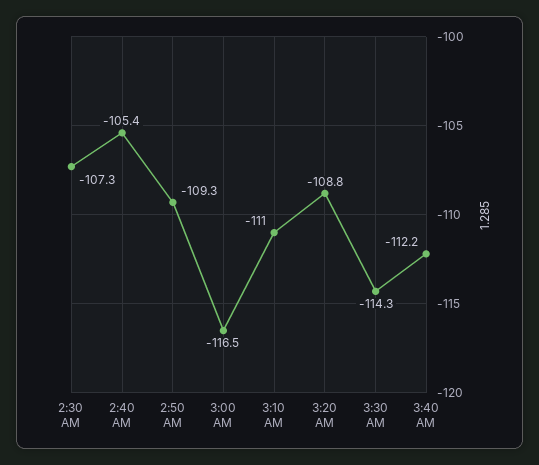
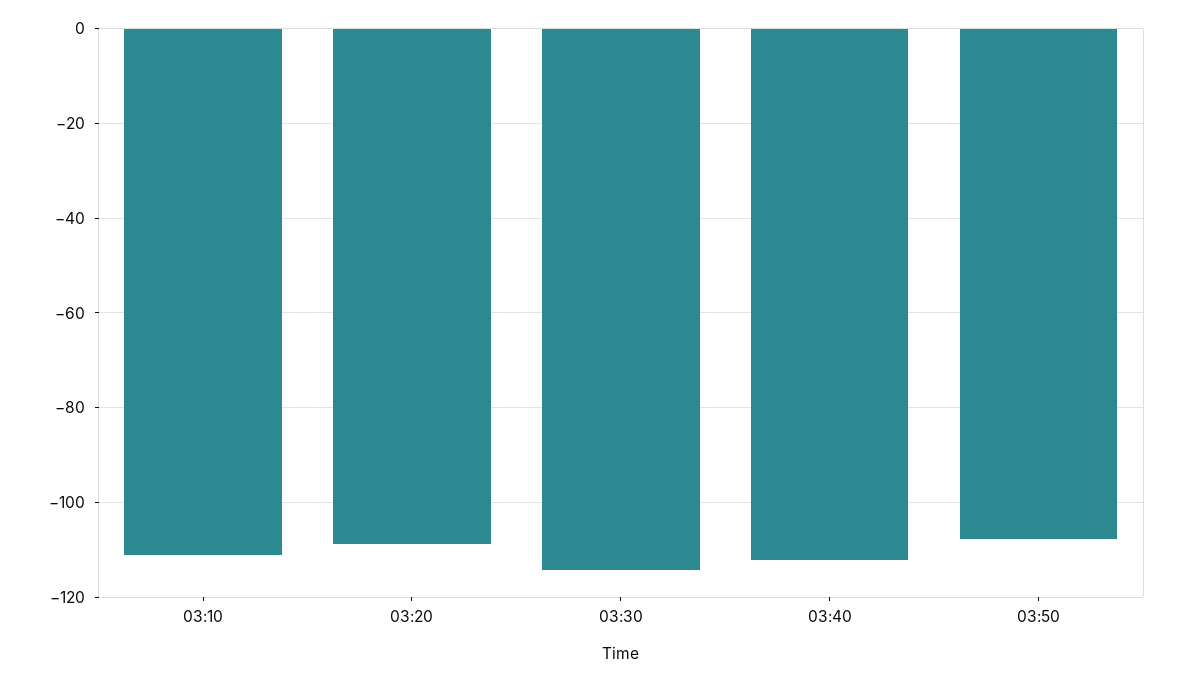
2:30 AM: -107.3 -> none
2:40 AM: -105.4 -> none
2:50 AM: -109.3 -> none
3:00 AM: -116.5 -> none
03:50: none -> -108

